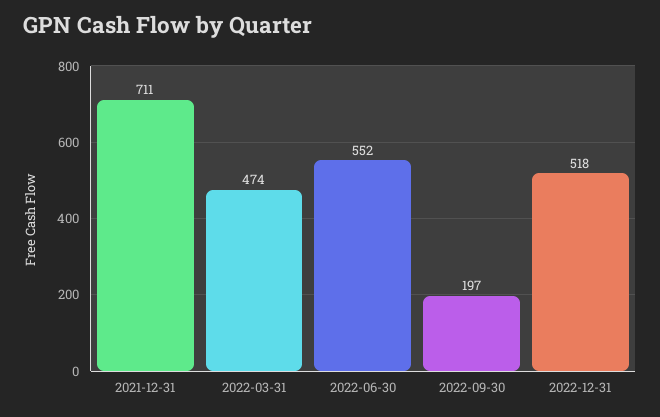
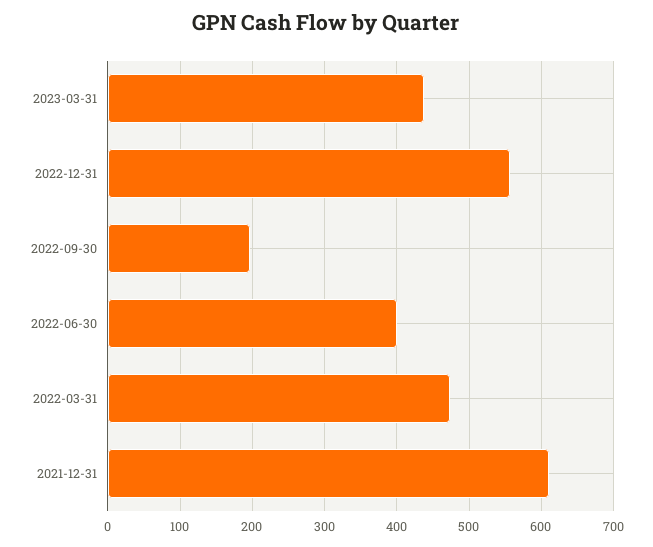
2021-12-31: 711 -> 610
2022-06-30: 552 -> 400
2022-12-31: 518 -> 560
2023-03-31: none -> 440

